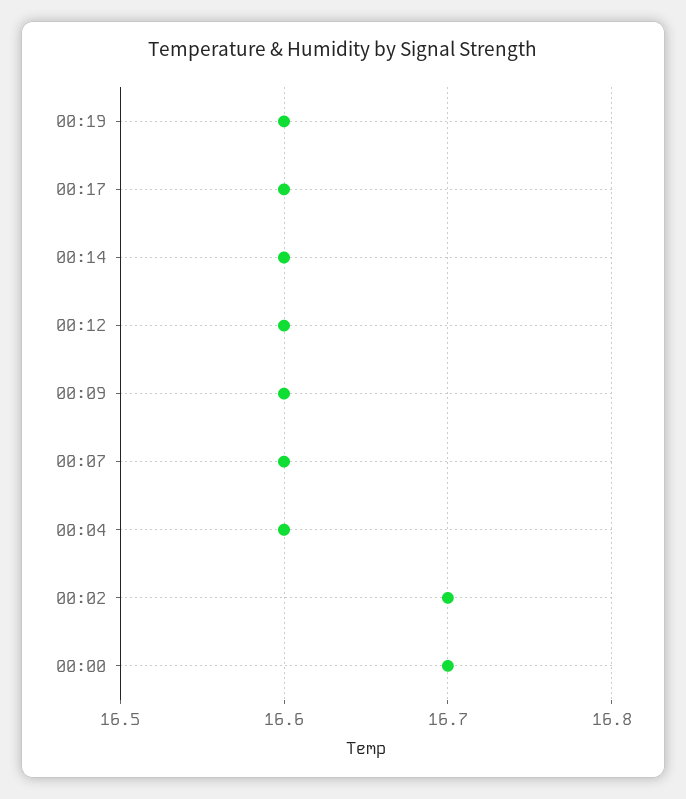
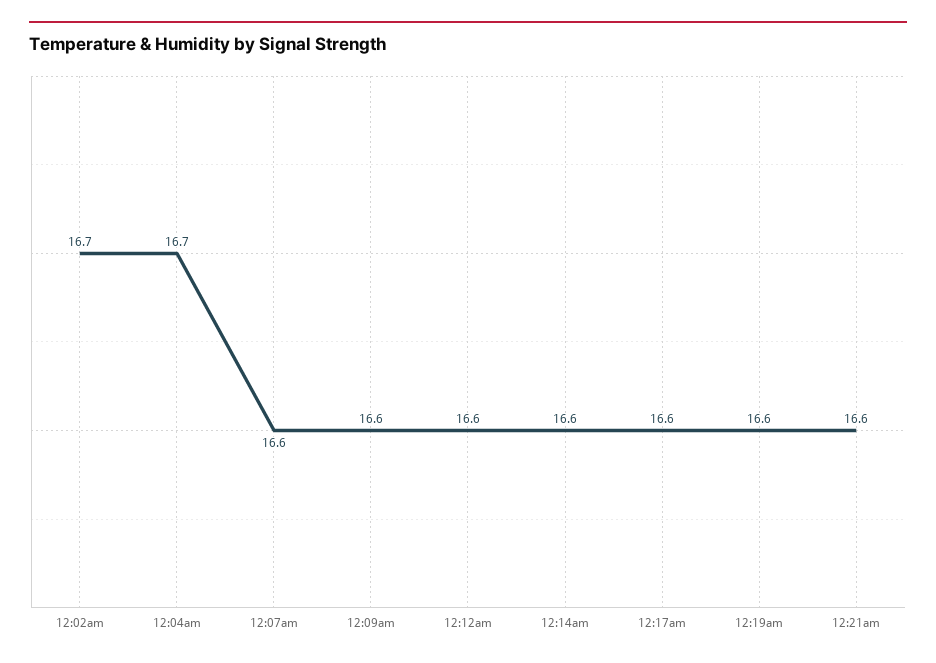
00:04: 16.6 -> 16.7
00:00: 16.7 -> none
12:21am: none -> 16.6

